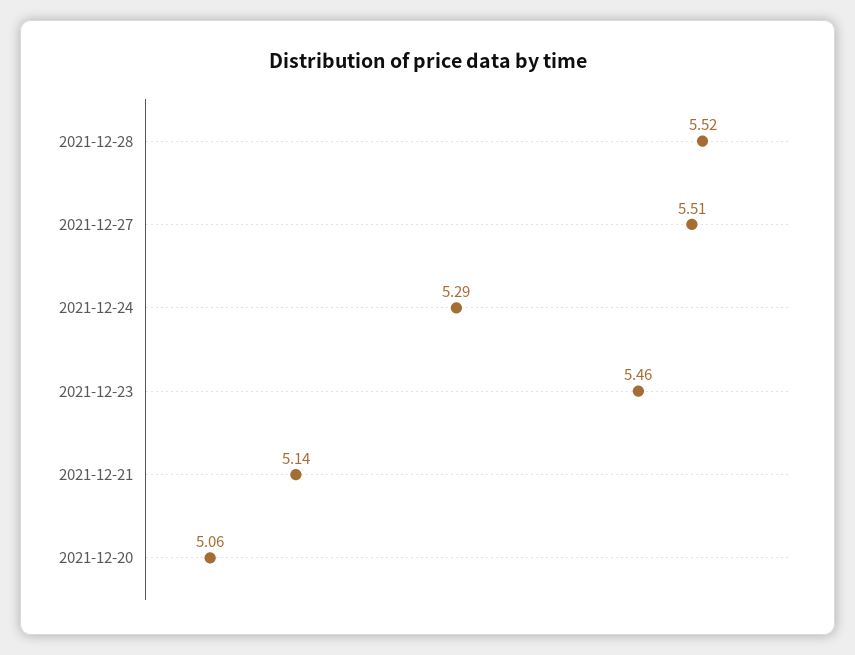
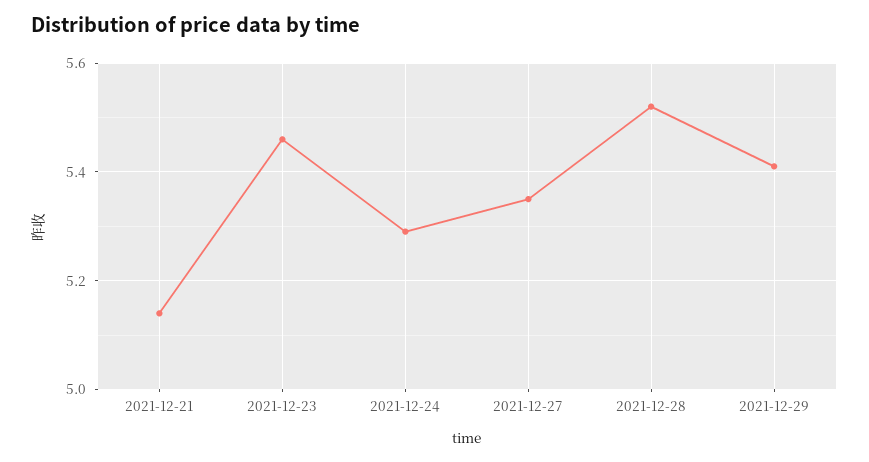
2021-12-27: 5.51 -> 5.35
2021-12-20: 5.06 -> none
2021-12-29: none -> 5.4

